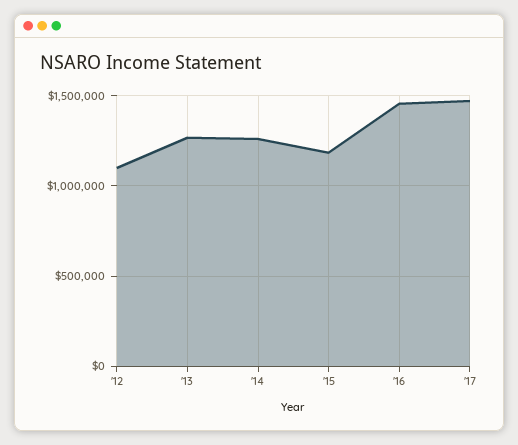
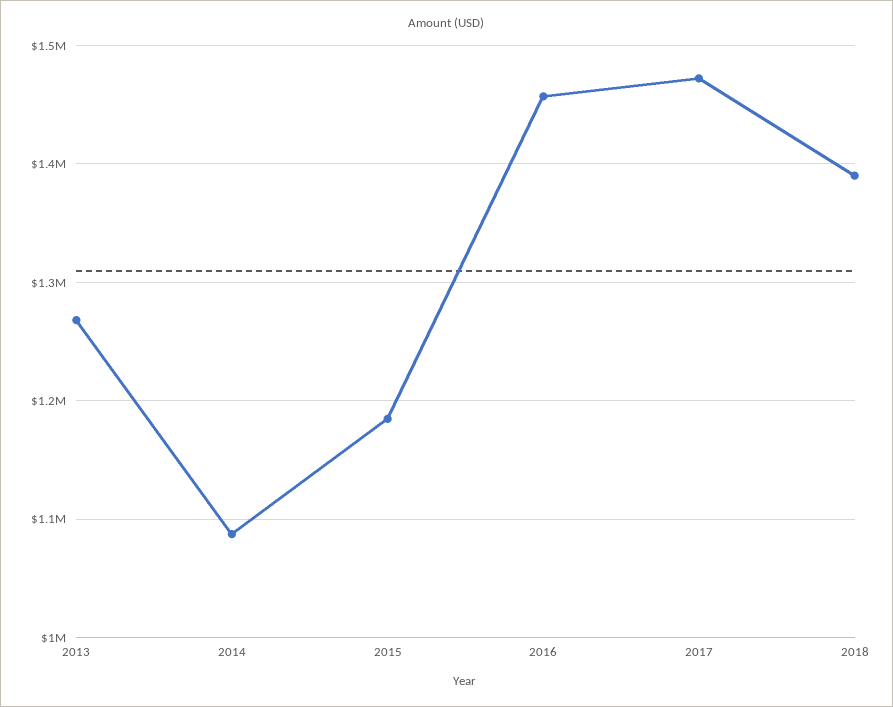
'12: 1100000 -> none
'14: 1250000 -> 1090000
2018: none -> 1390000

